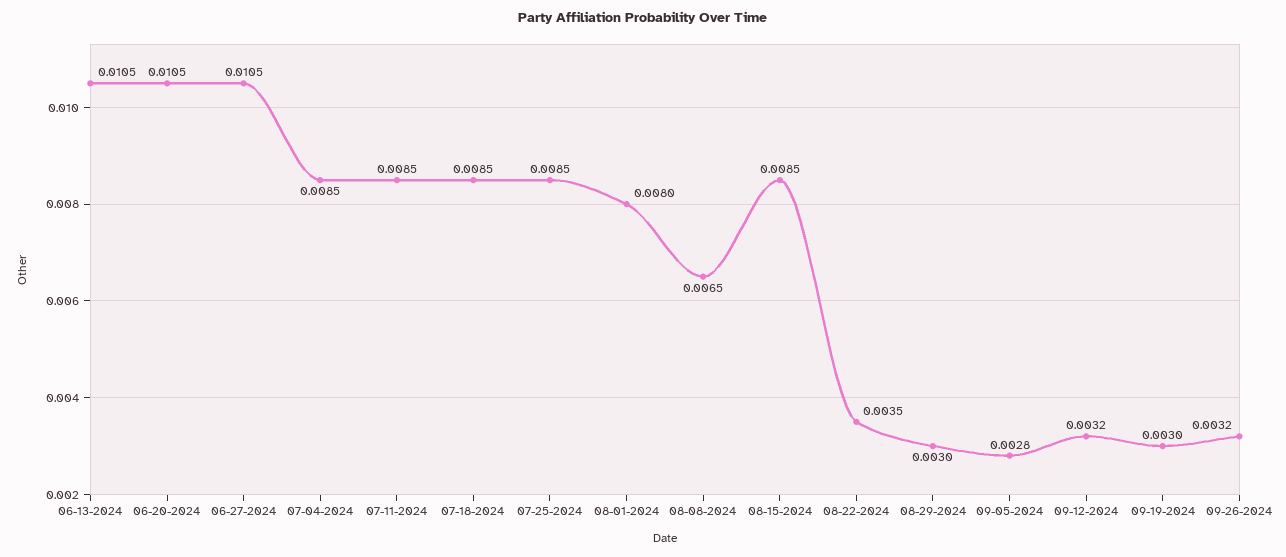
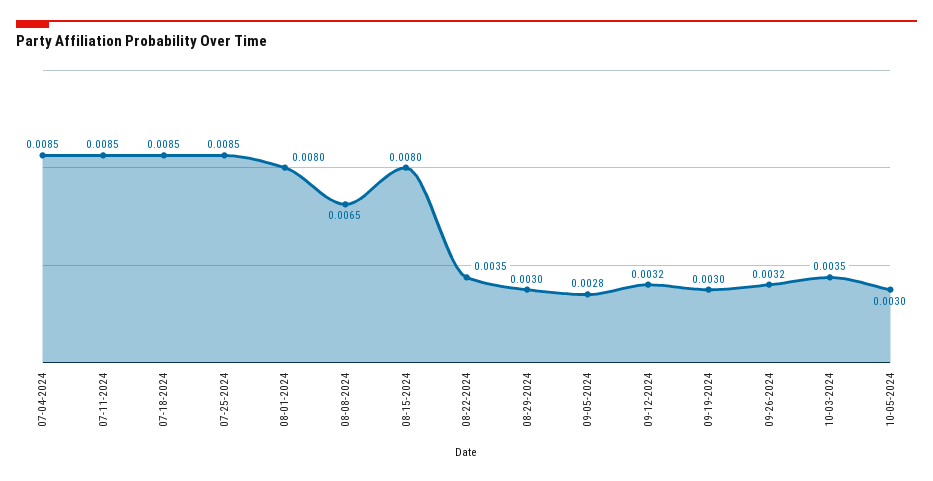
06-13-2024: 0.0105 -> none
06-20-2024: 0.0105 -> none
06-27-2024: 0.0105 -> none
08-15-2024: 0.0085 -> 0.008
10-03-2024: none -> 0.0035
10-05-2024: none -> 0.003

